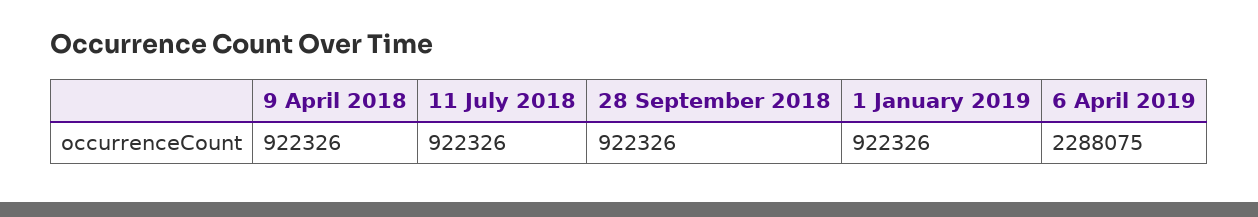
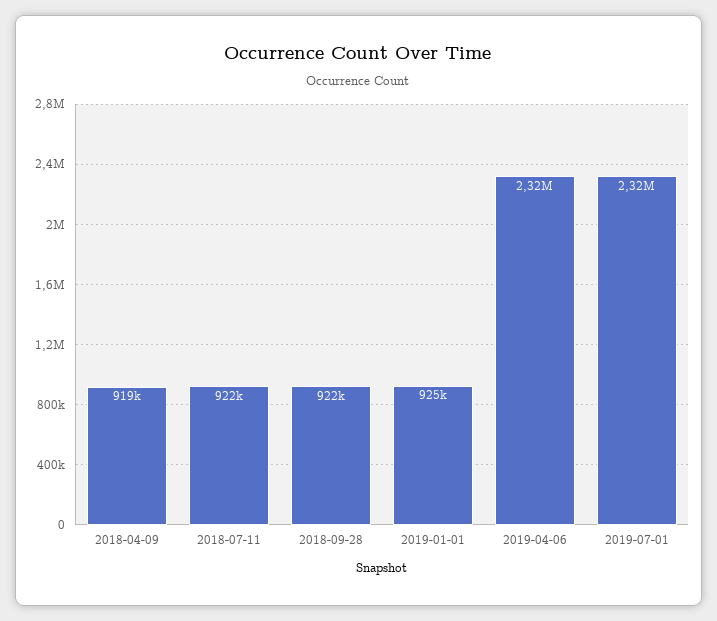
9 April 2018: 922326 -> 919000
1 January 2019: 922326 -> 925000
6 April 2019: 2288075 -> 2320000
2019-07-01: none -> 2320000

